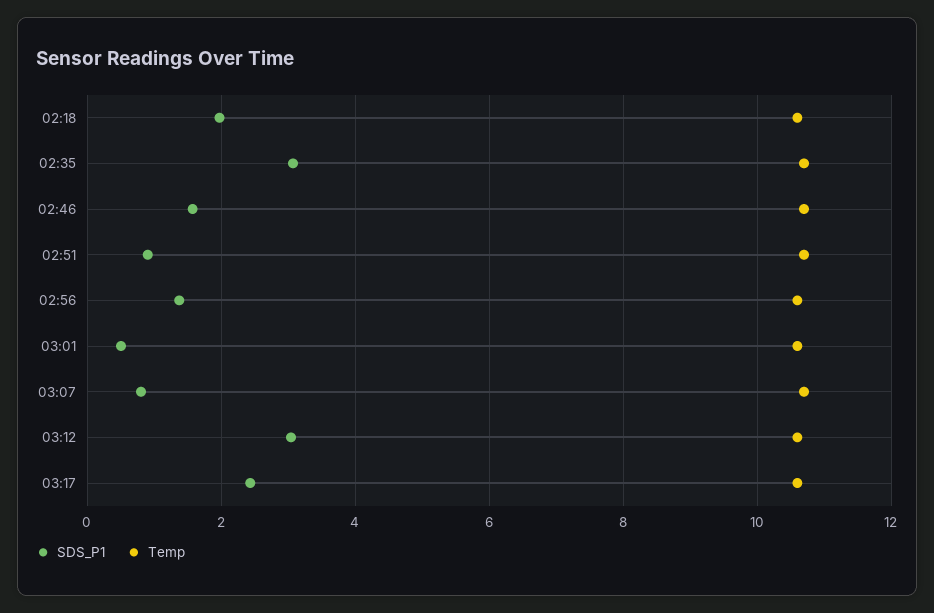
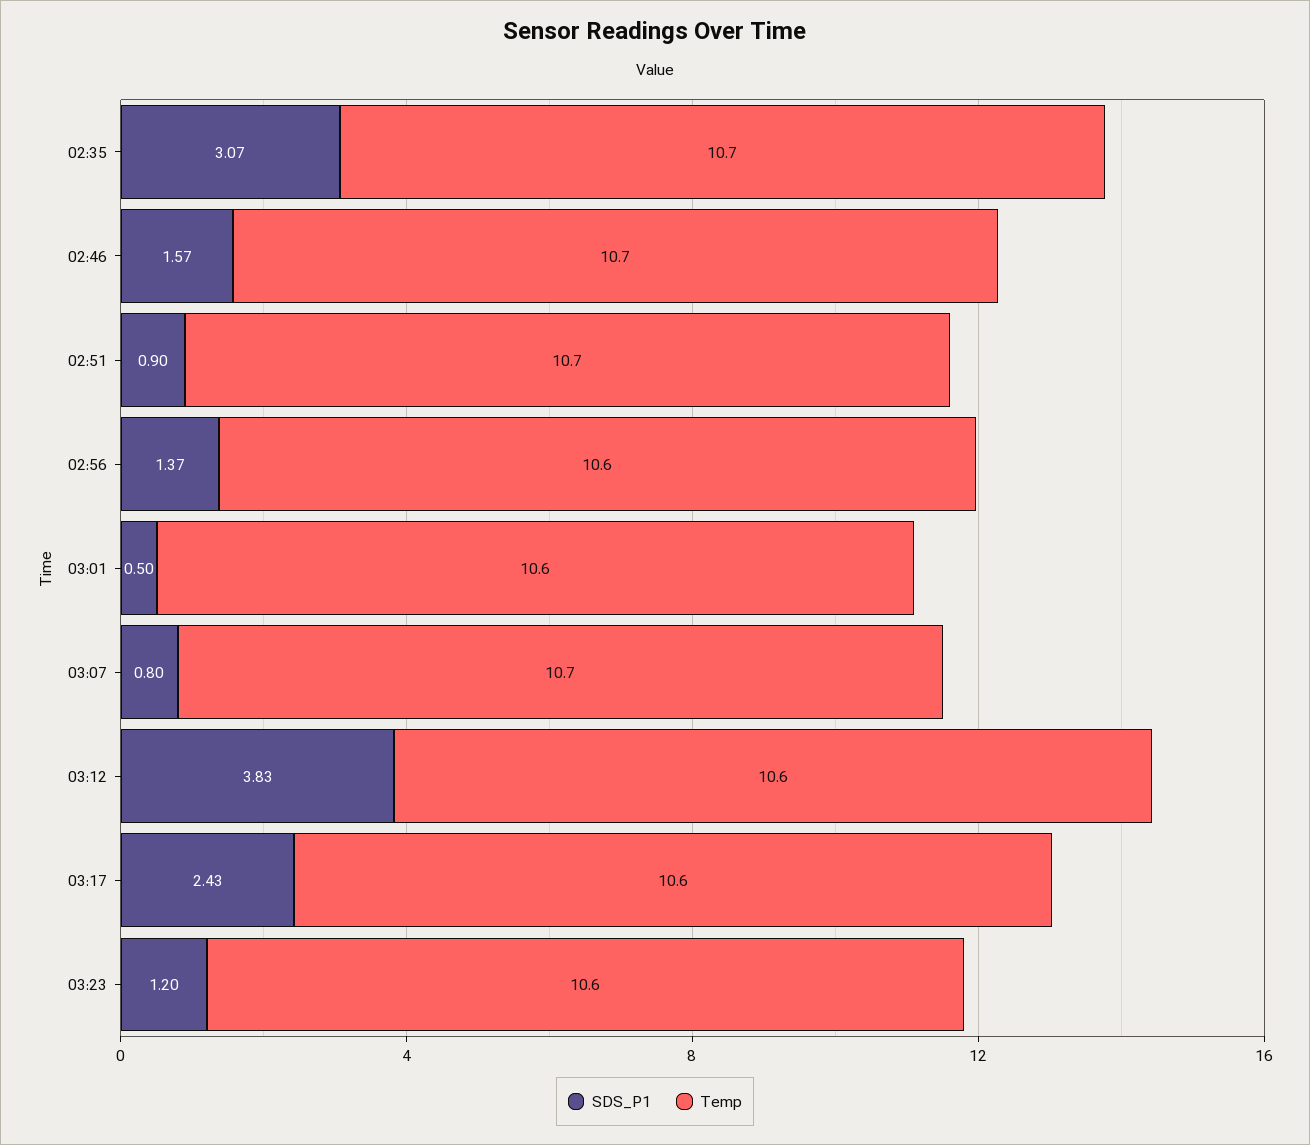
SDS_P1, 02:18: 2 -> none
Temp, 02:18: 10.6 -> none
SDS_P1, 03:12: 3 -> 3.83
SDS_P1, 03:23: none -> 1.2
Temp, 03:23: none -> 10.6

